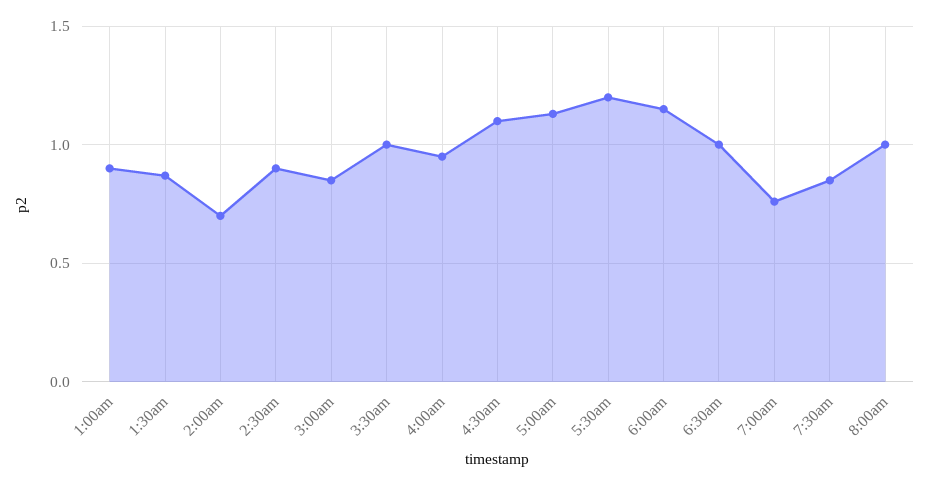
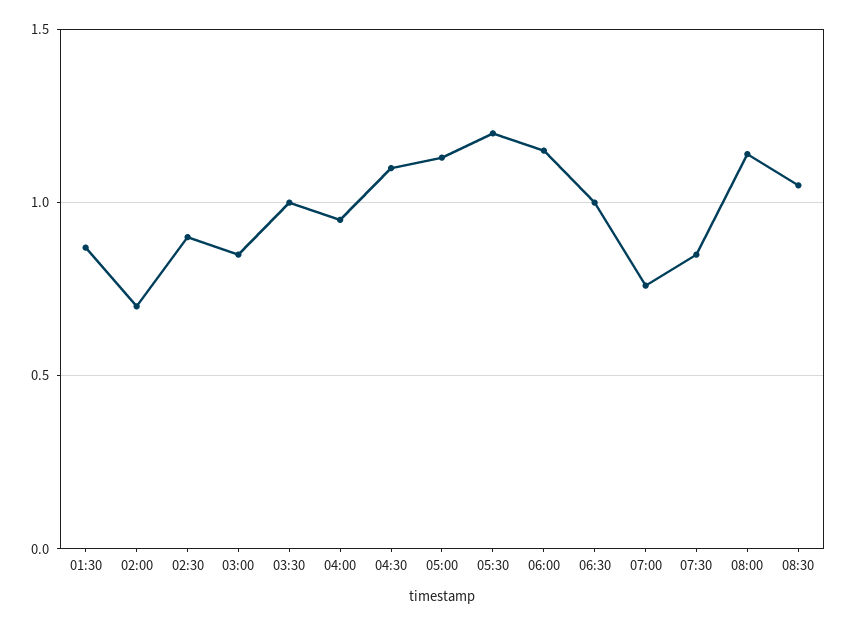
1:00am: 0.9 -> none
8:00am: 1 -> 1.15
08:30: none -> 1.05

